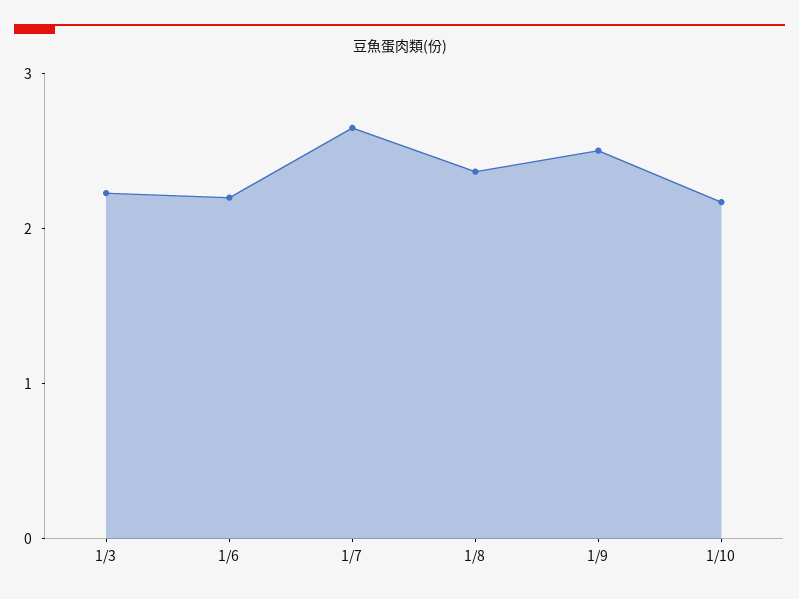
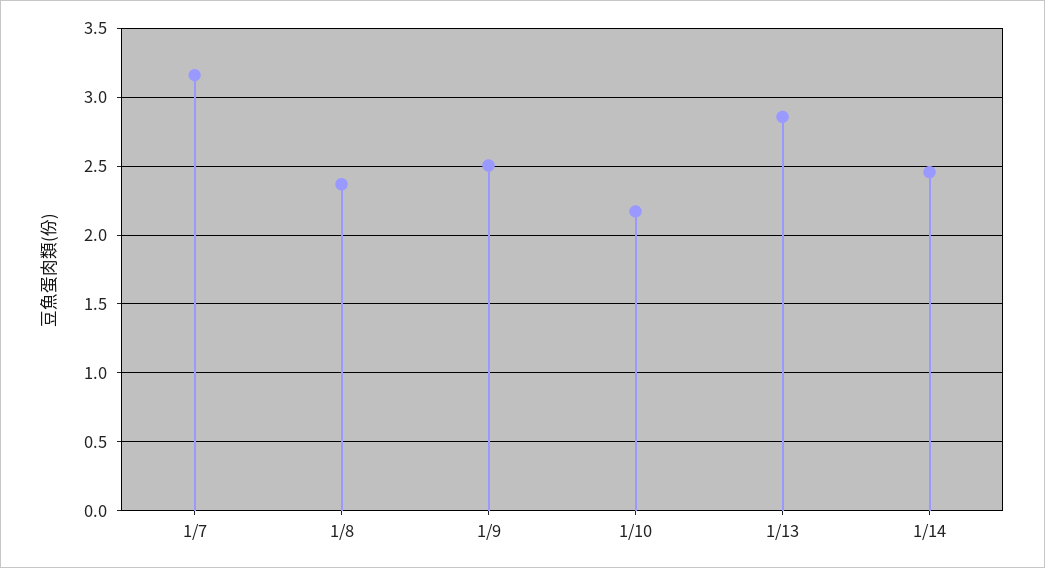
1/3: 2.2 -> none
1/6: 2.2 -> none
1/7: 2.6 -> 3.15
1/13: none -> 2.85
1/14: none -> 2.45

